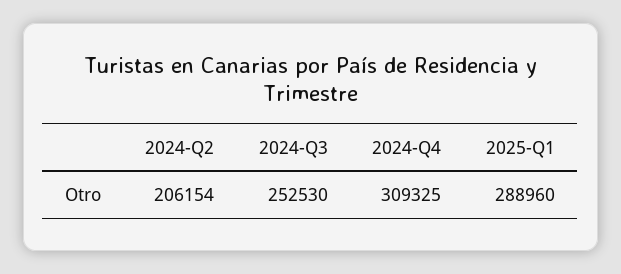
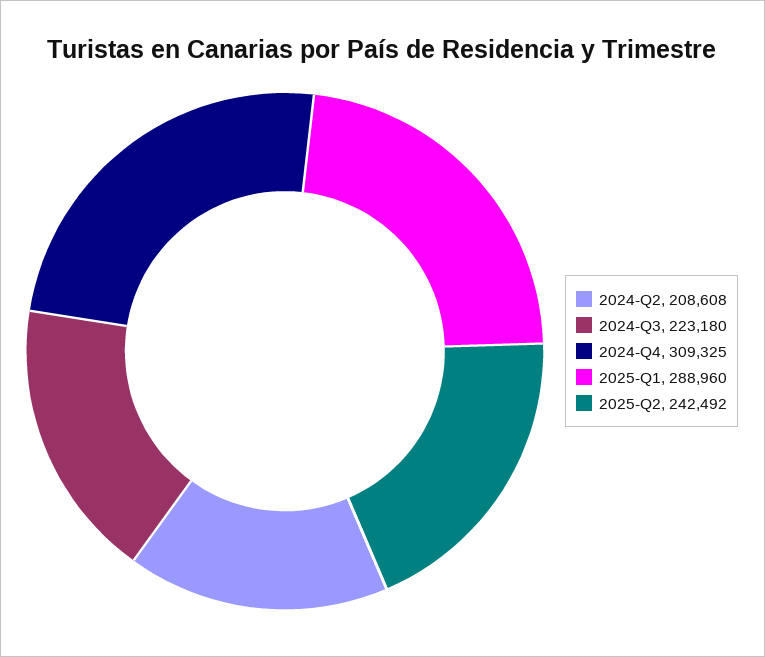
2024-Q2: 206154 -> 208608
2024-Q3: 252530 -> 223180
2025-Q2: none -> 242492

